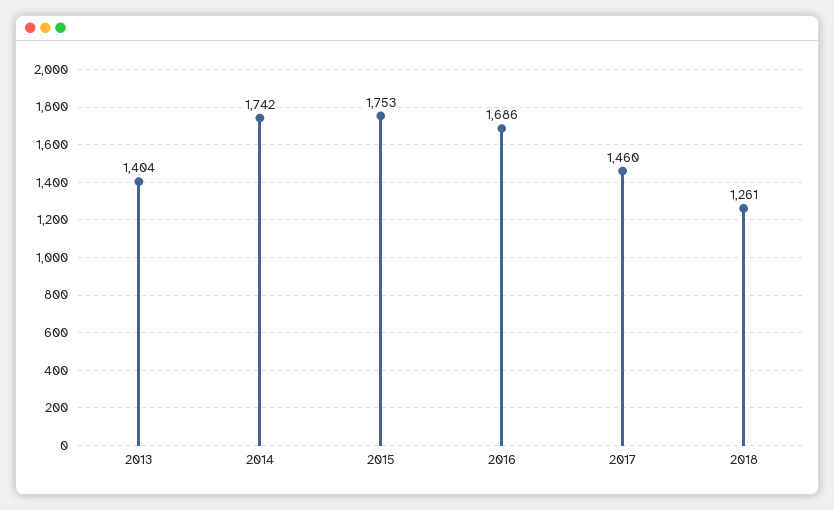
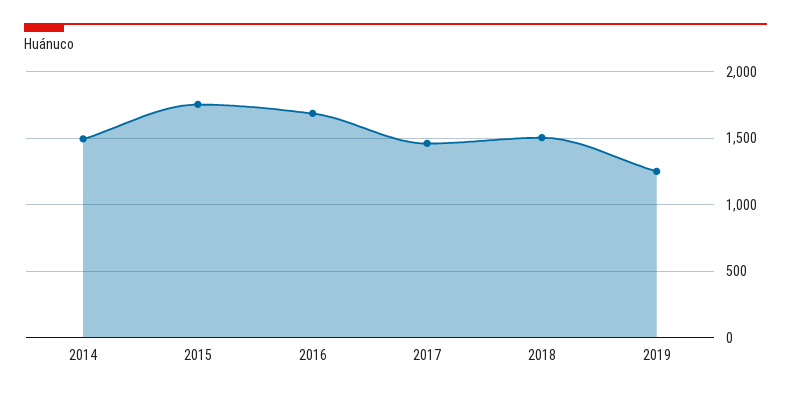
2013: 1404 -> none
2014: 1742 -> 1500
2018: 1261 -> 1500
2019: none -> 1250

